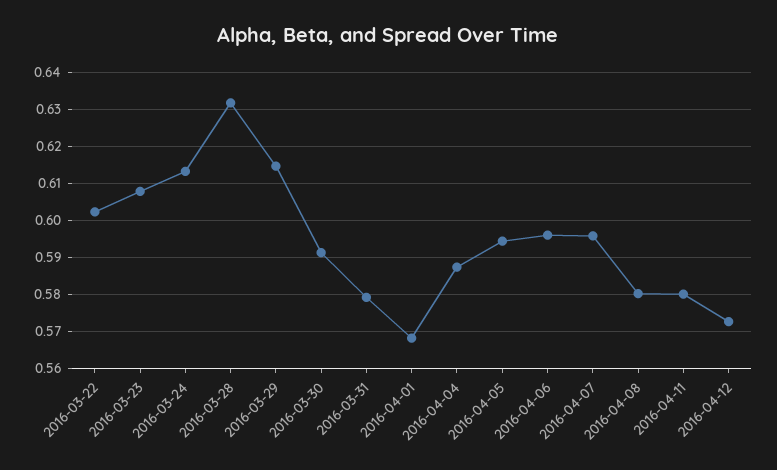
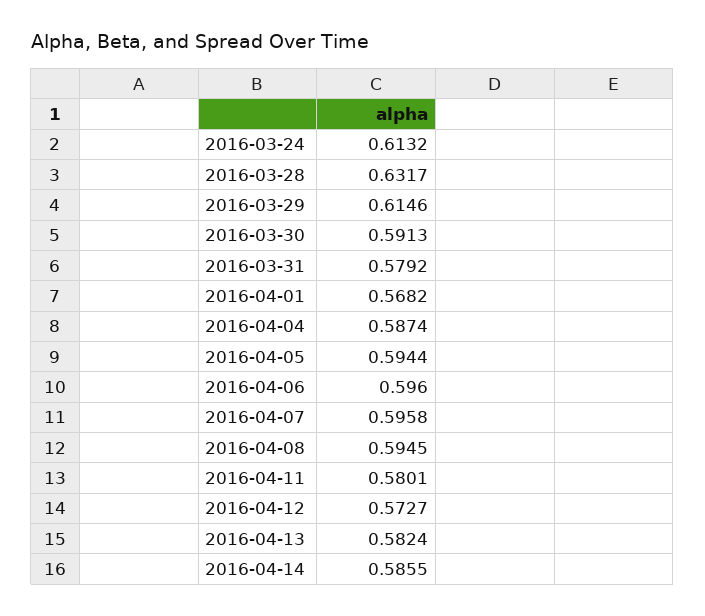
2016-03-22: 0.602 -> none
2016-03-23: 0.608 -> none
2016-04-08: 0.58 -> 0.5945
2016-04-13: none -> 0.5824
2016-04-14: none -> 0.5855

